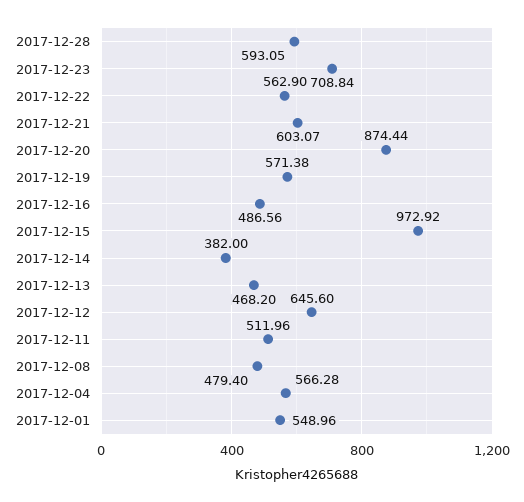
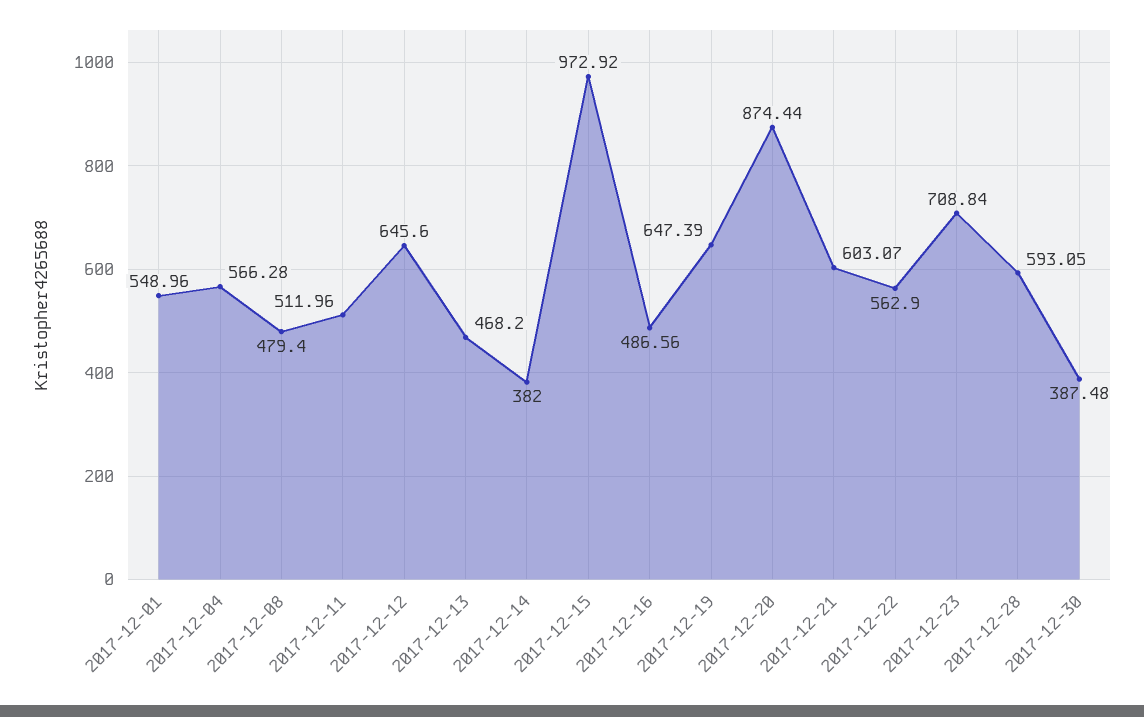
2017-12-19: 571.38 -> 647.39
2017-12-30: none -> 387.48

